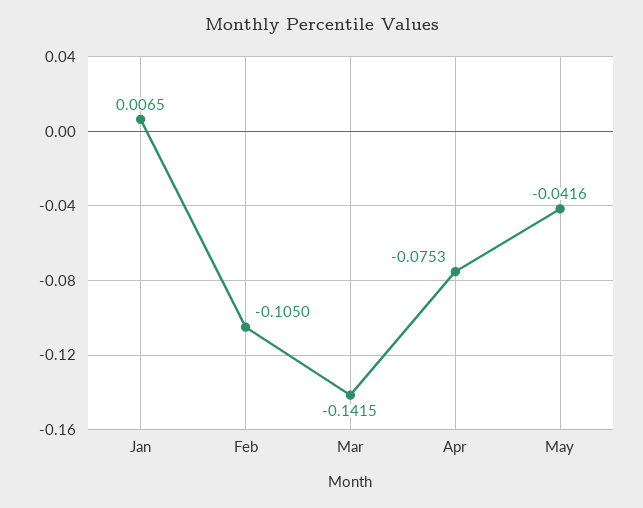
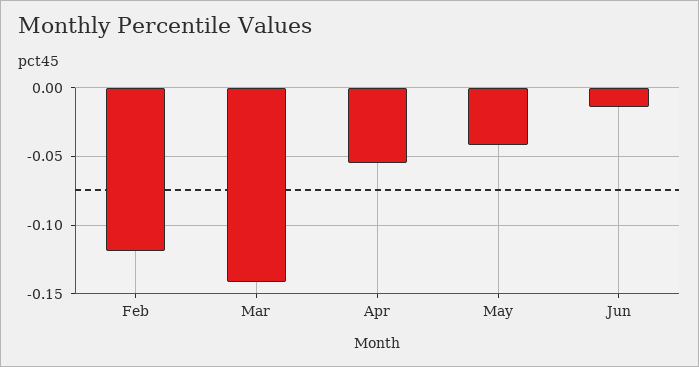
Jan: 0.0065 -> none
Feb: -0.105 -> -0.12
Apr: -0.0753 -> -0.055
Jun: none -> -0.015

